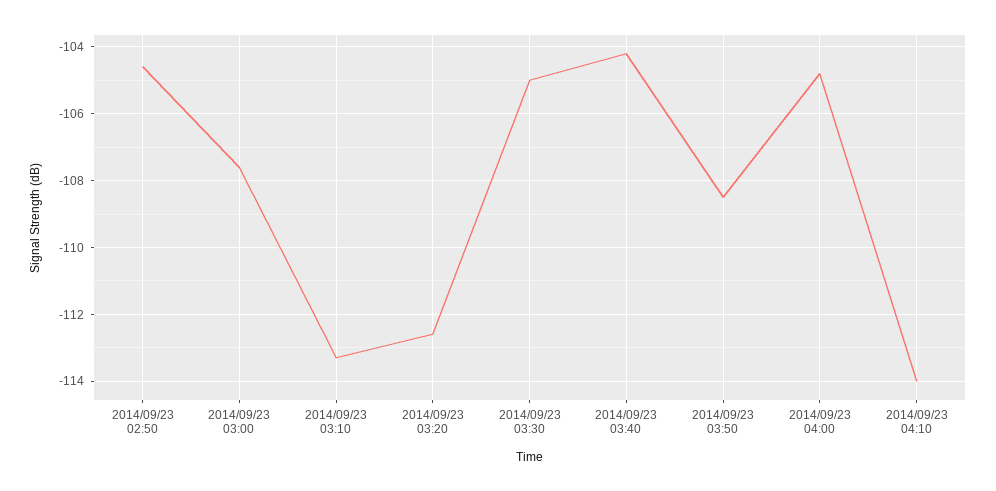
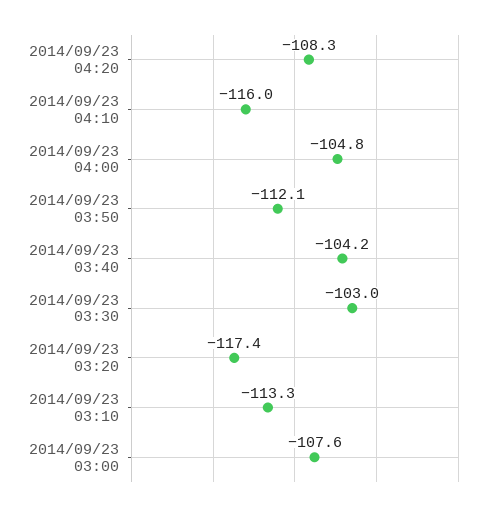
2014/09/23 02:50: -104.5 -> none
2014/09/23 03:20: -112.5 -> -117.4
2014/09/23 03:30: -105 -> -103
2014/09/23 03:50: -108.5 -> -112.1
2014/09/23 04:10: -114 -> -116
2014/09/23 04:20: none -> -108.3

